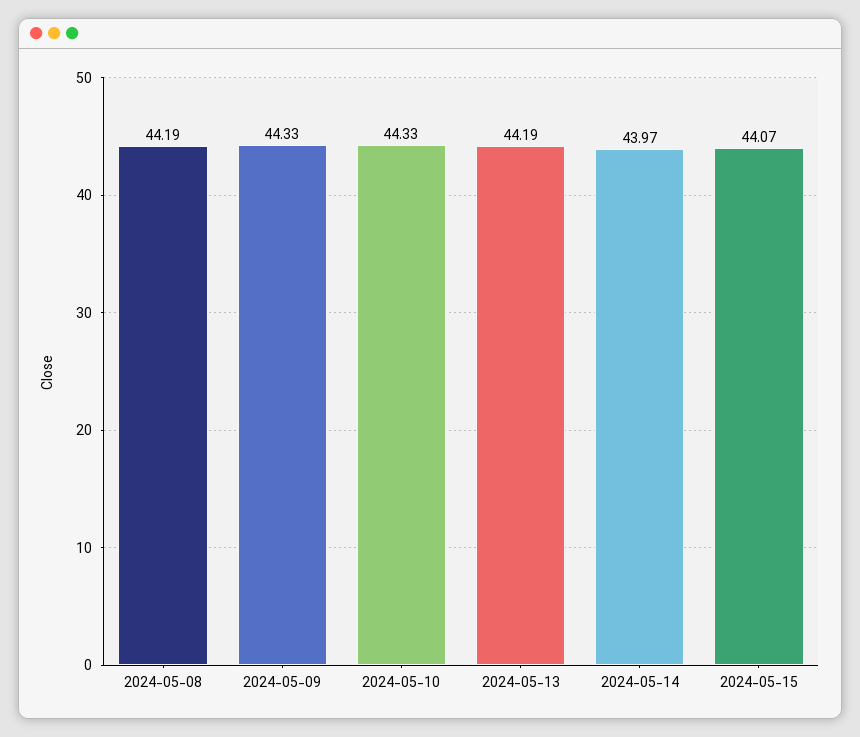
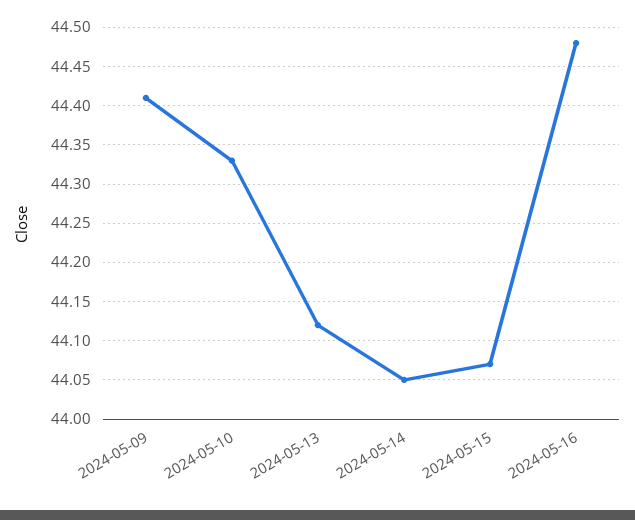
2024-05-08: 44.19 -> none
2024-05-09: 44.33 -> 44.41
2024-05-13: 44.19 -> 44.12
2024-05-14: 43.97 -> 44.05
2024-05-16: none -> 44.48

